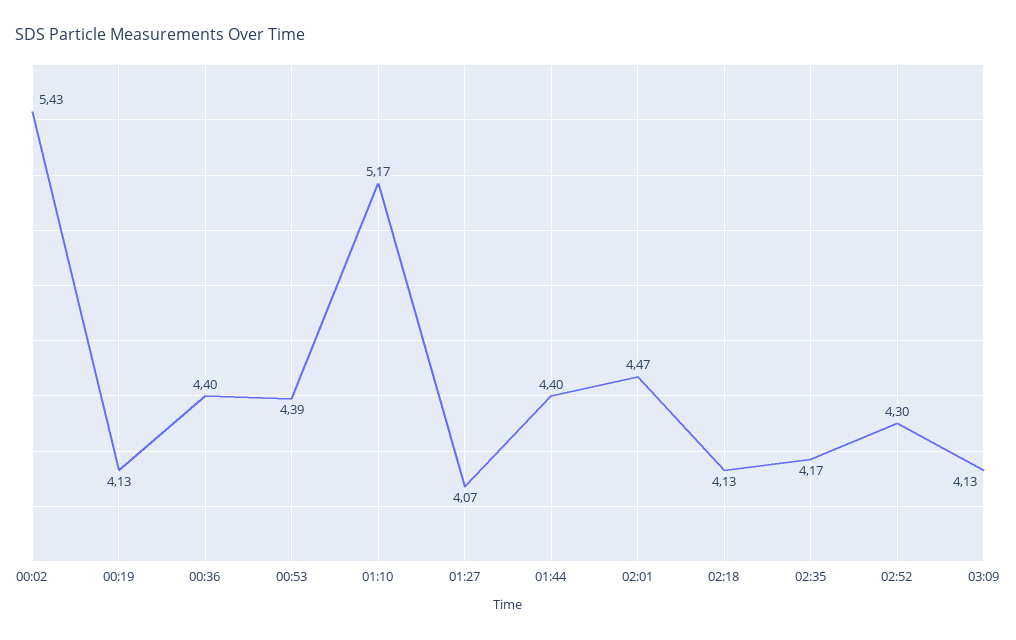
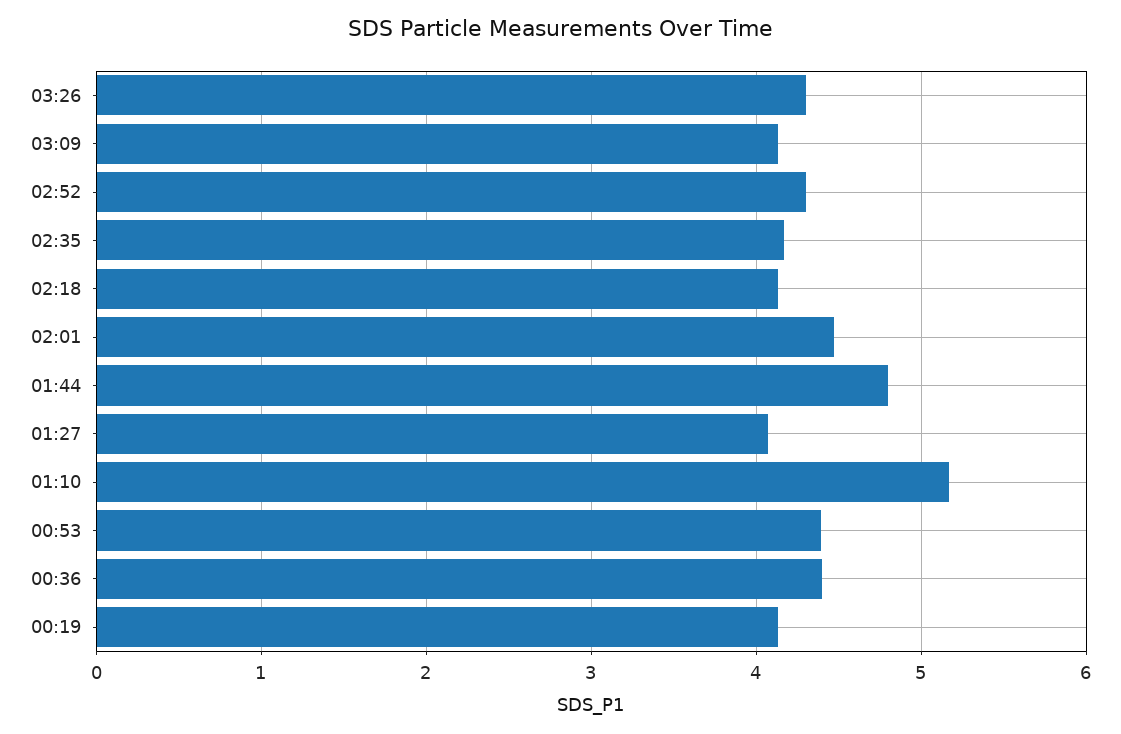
00:02: 5.43 -> none
01:44: 4.4 -> 4.8
03:26: none -> 4.3

